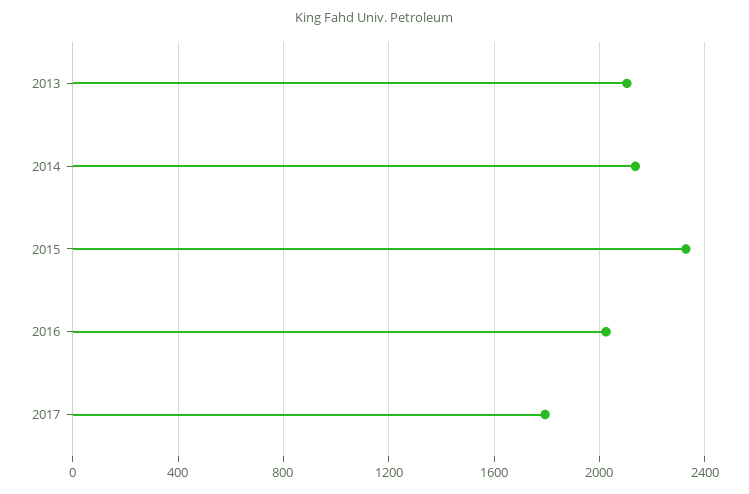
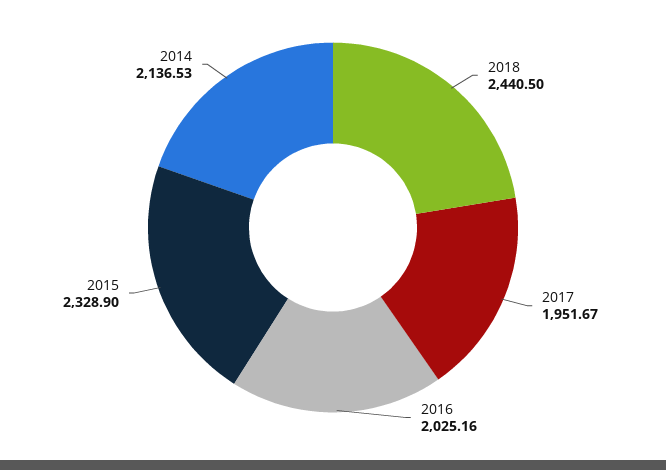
2013: 2100 -> none
2017: 1800 -> 1951.67
2018: none -> 2440.5

